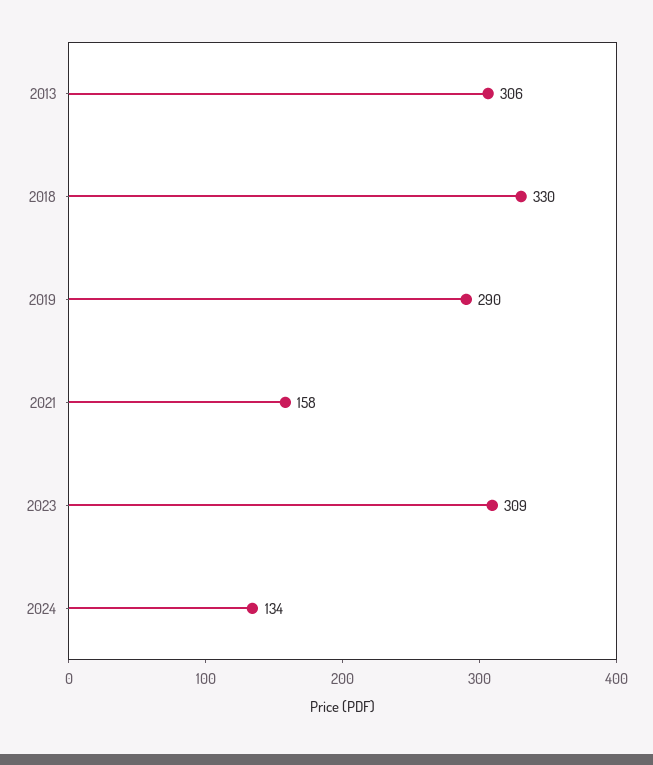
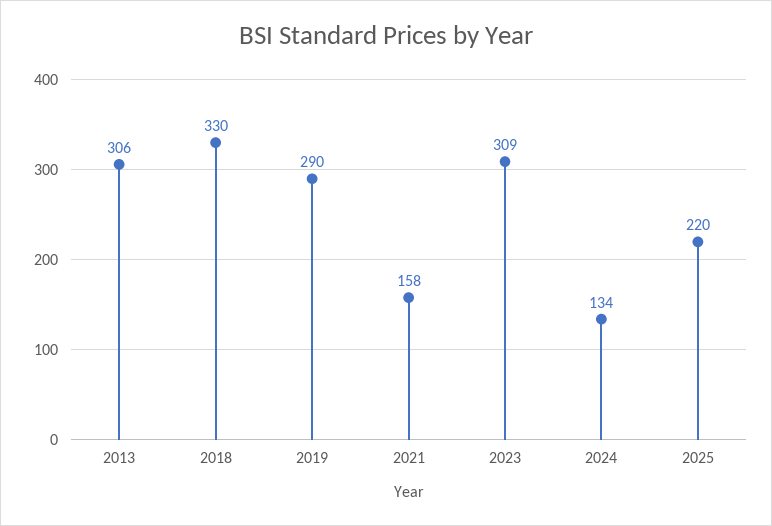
2025: none -> 220

